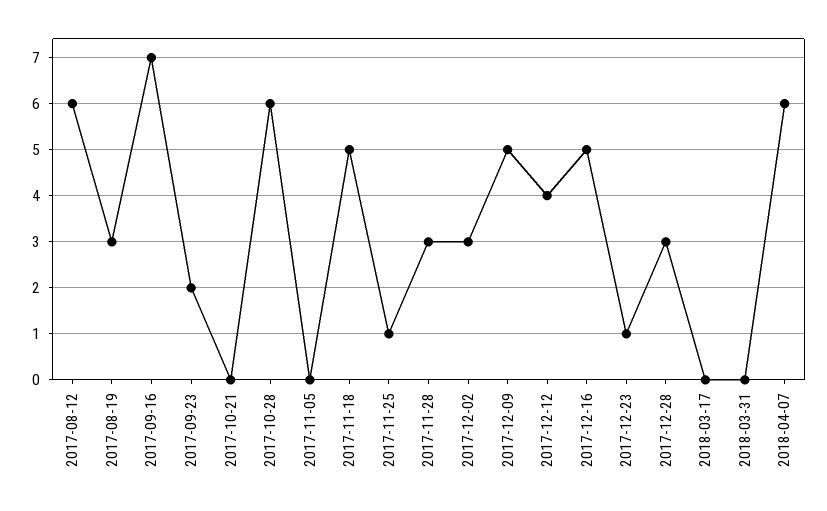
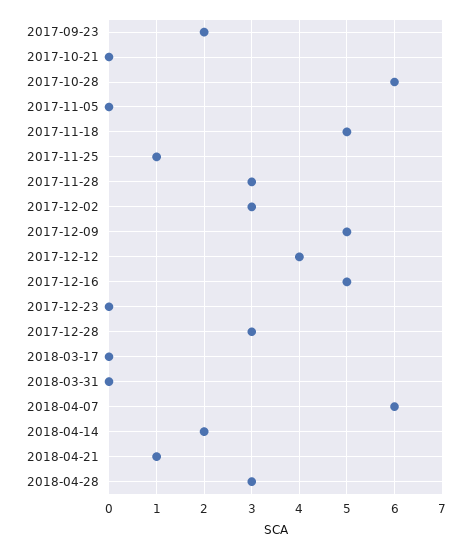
2017-08-12: 6 -> none
2017-08-19: 3 -> none
2017-09-16: 7 -> none
2017-12-23: 1 -> 0
2018-04-14: none -> 2
2018-04-21: none -> 1
2018-04-28: none -> 3

